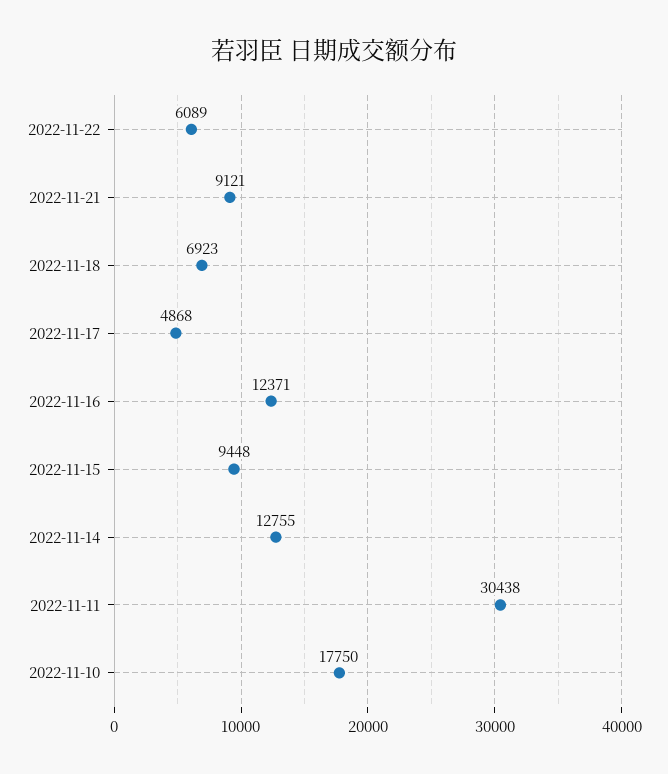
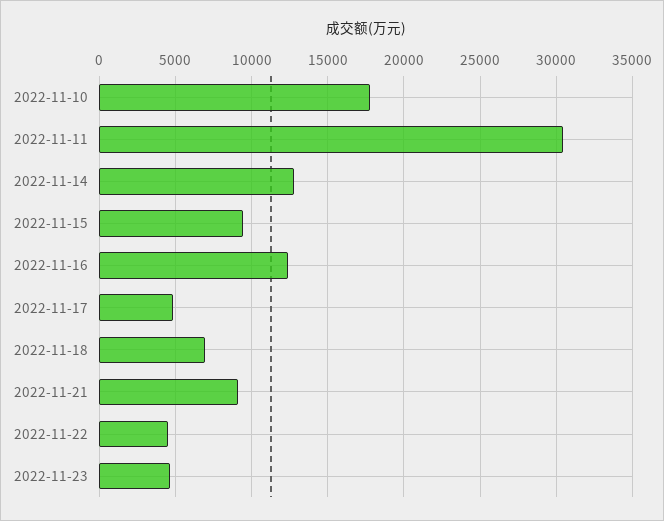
2022-11-22: 6089 -> 4500
2022-11-23: none -> 4500

